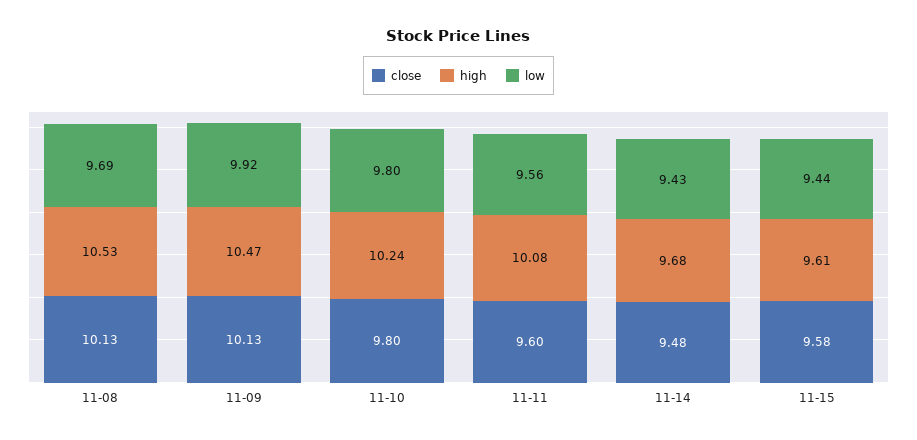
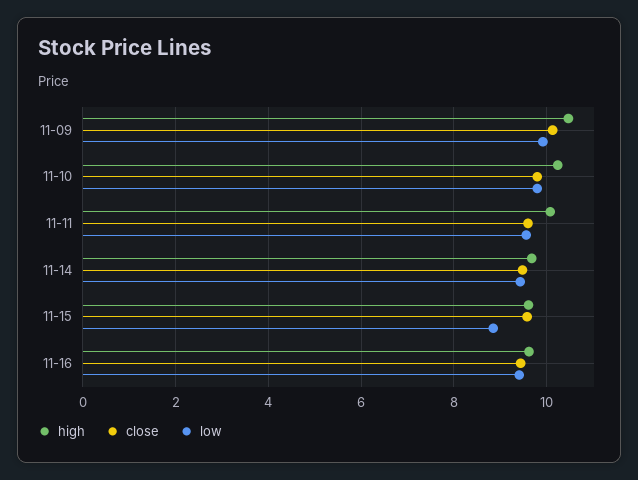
close, 11-08: 10.13 -> none
high, 11-08: 10.53 -> none
low, 11-08: 9.69 -> none
low, 11-15: 9.44 -> 8.8
high, 11-16: none -> 9.6
close, 11-16: none -> 9.4
low, 11-16: none -> 9.4

